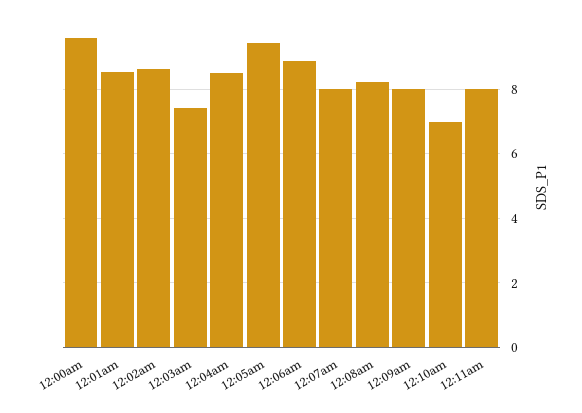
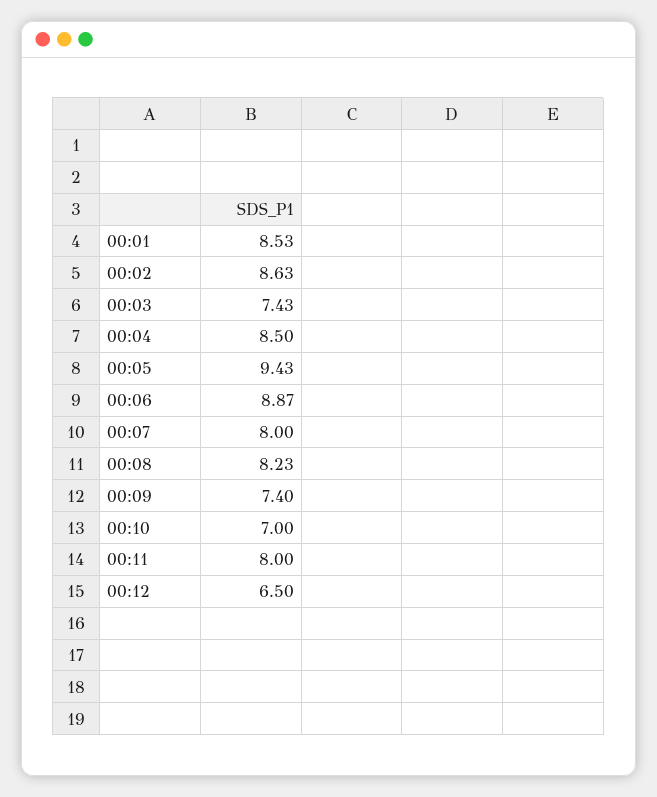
12:00am: 9.6 -> none
12:09am: 8 -> 7.4
00:12: none -> 6.5

